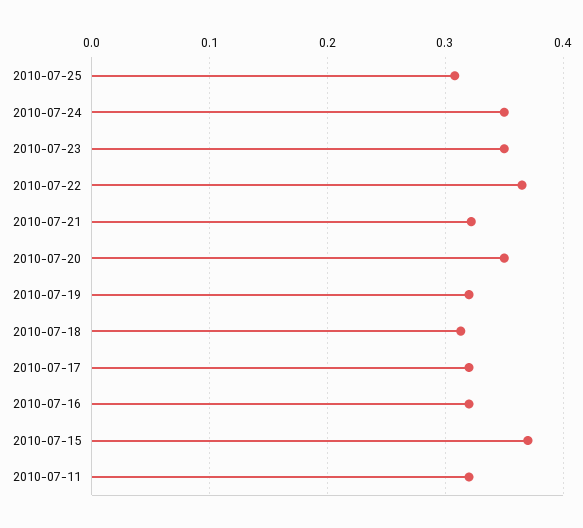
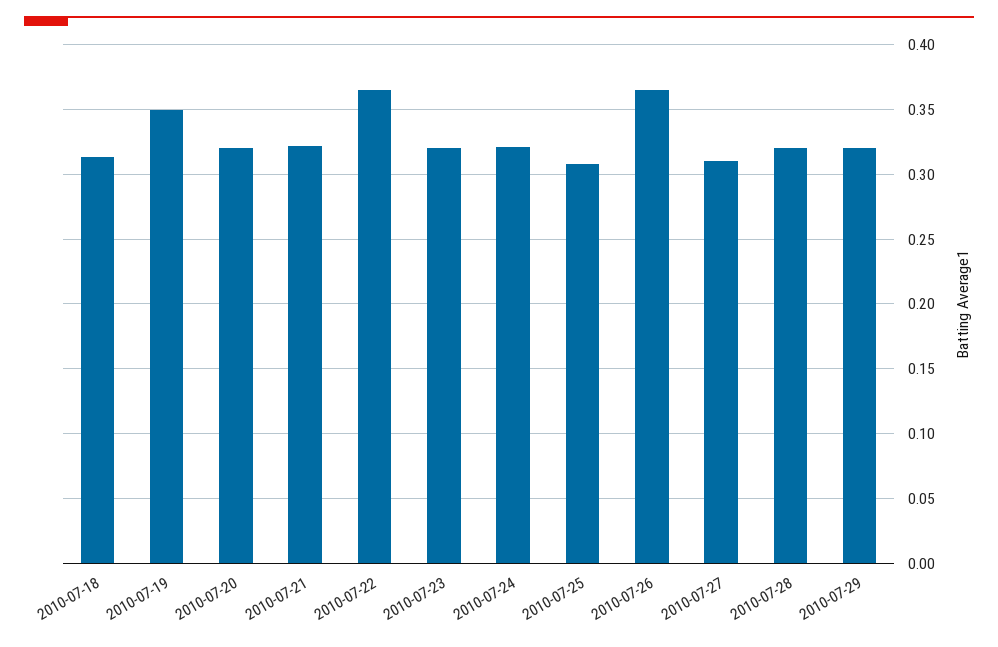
2010-07-24: 0.35 -> 0.32
2010-07-23: 0.35 -> 0.32
2010-07-20: 0.35 -> 0.32
2010-07-19: 0.32 -> 0.35
2010-07-17: 0.32 -> none
2010-07-16: 0.32 -> none
2010-07-15: 0.37 -> none
2010-07-11: 0.32 -> none
2010-07-26: none -> 0.365
2010-07-27: none -> 0.31
2010-07-28: none -> 0.32
2010-07-29: none -> 0.32

